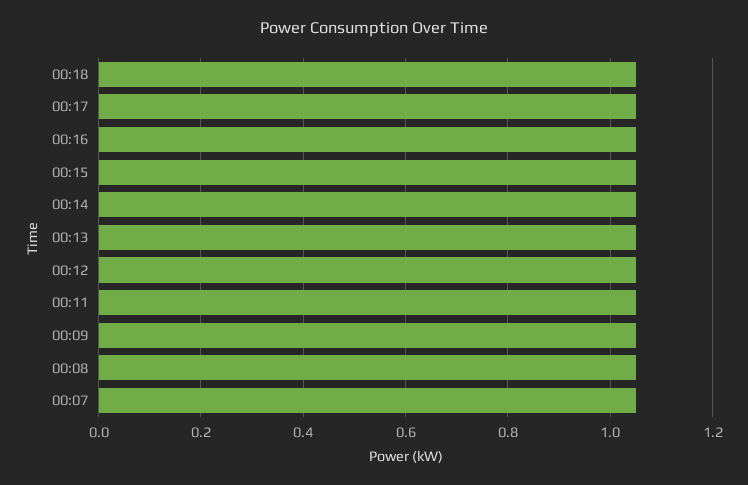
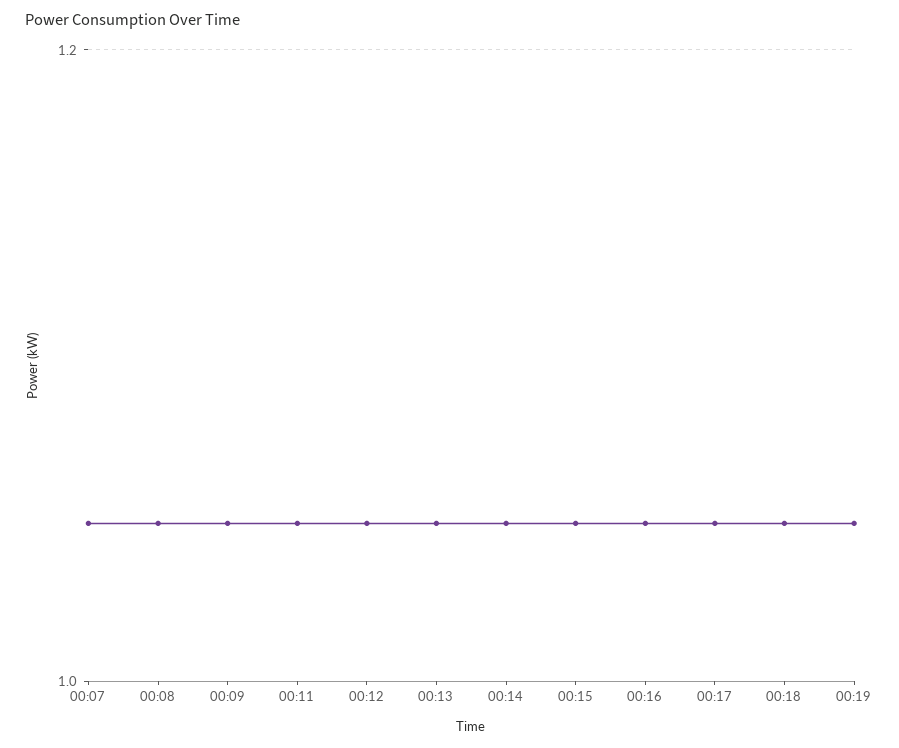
00:19: none -> 1.05

